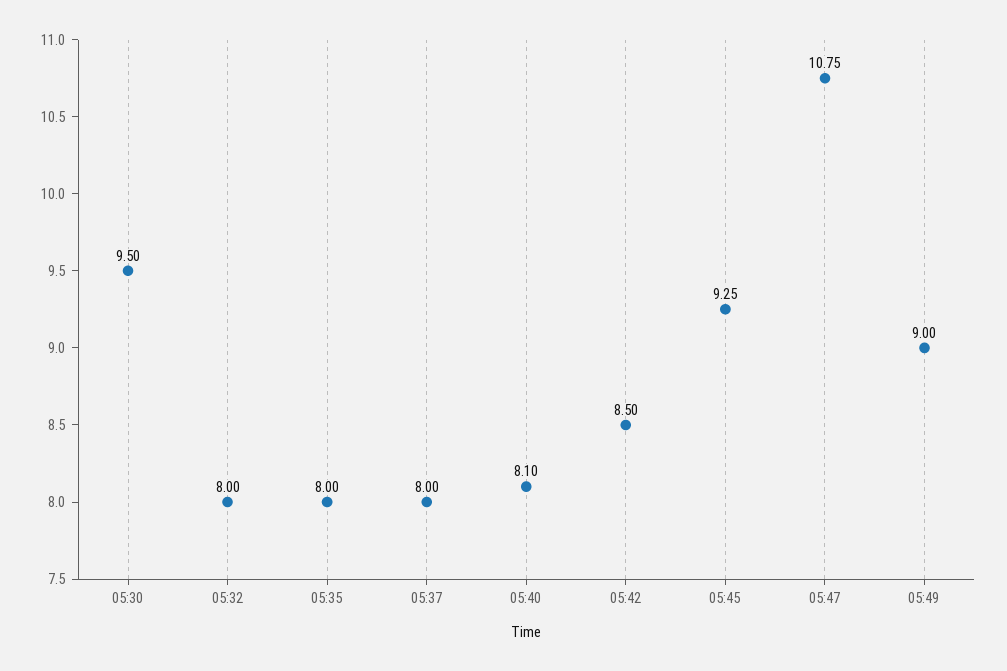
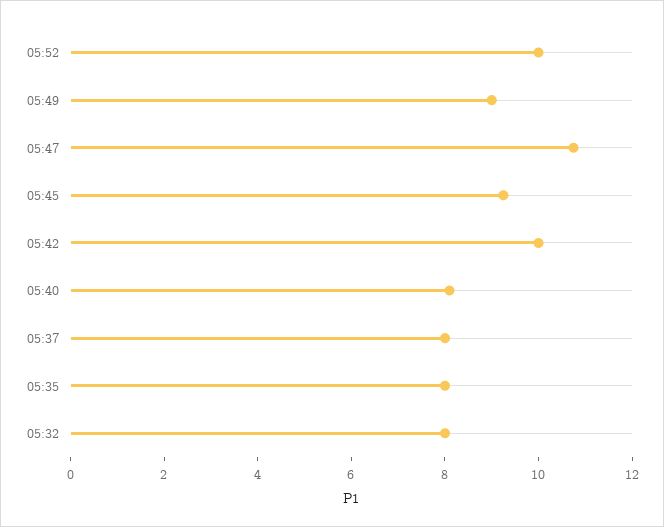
05:30: 9.5 -> none
05:42: 8.5 -> 10
05:52: none -> 10

